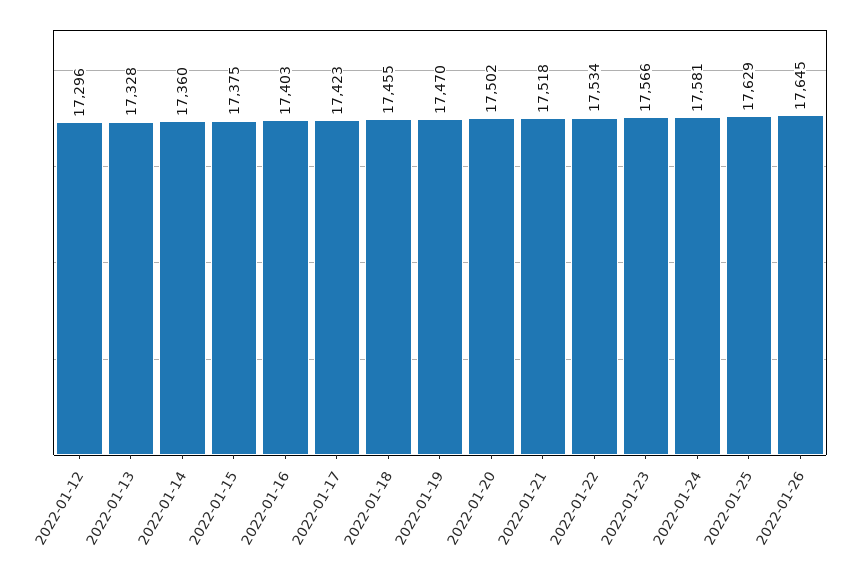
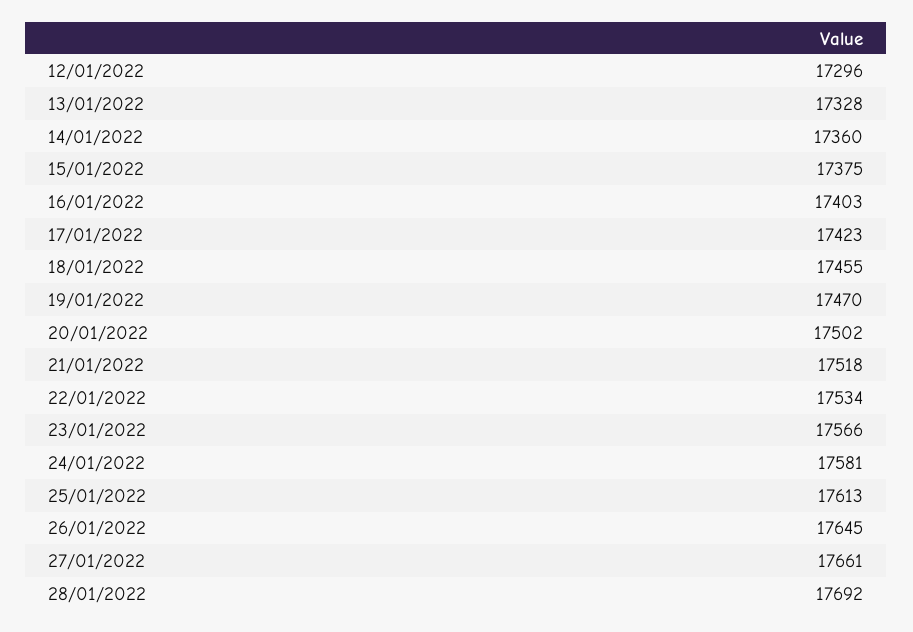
2022-01-25: 17629 -> 17613
27/01/2022: none -> 17661
28/01/2022: none -> 17692

